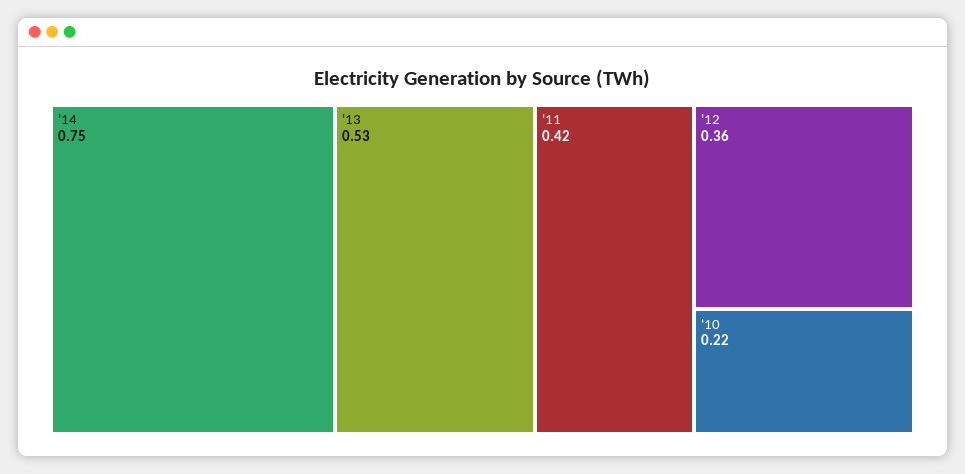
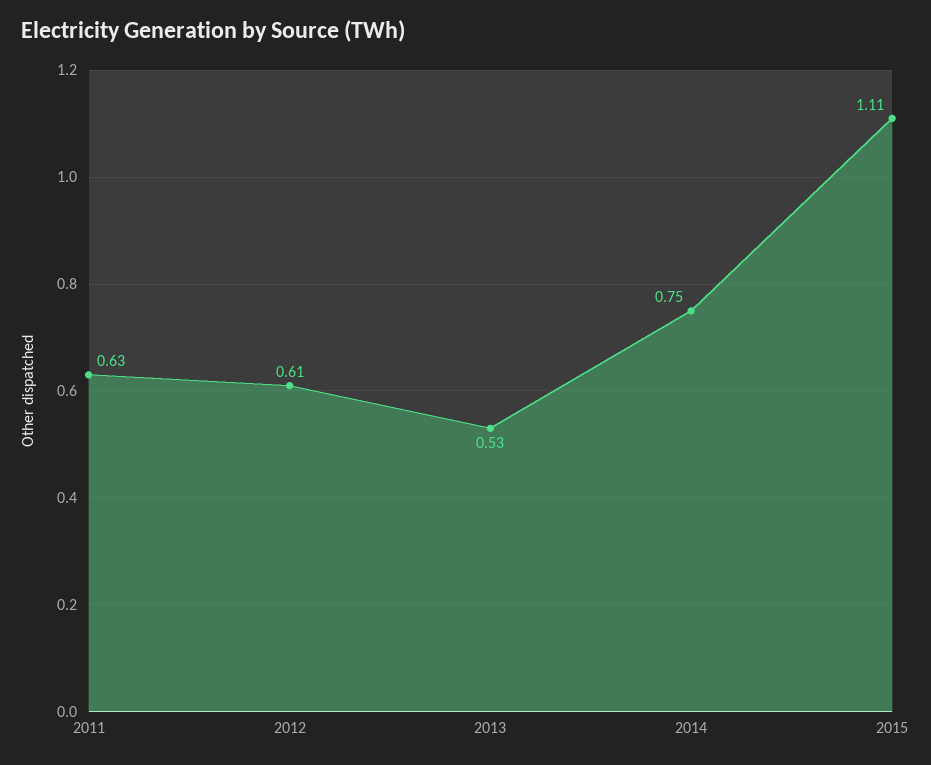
'11: 0.42 -> 0.63
'12: 0.36 -> 0.61
'10: 0.22 -> none
2015: none -> 1.11

